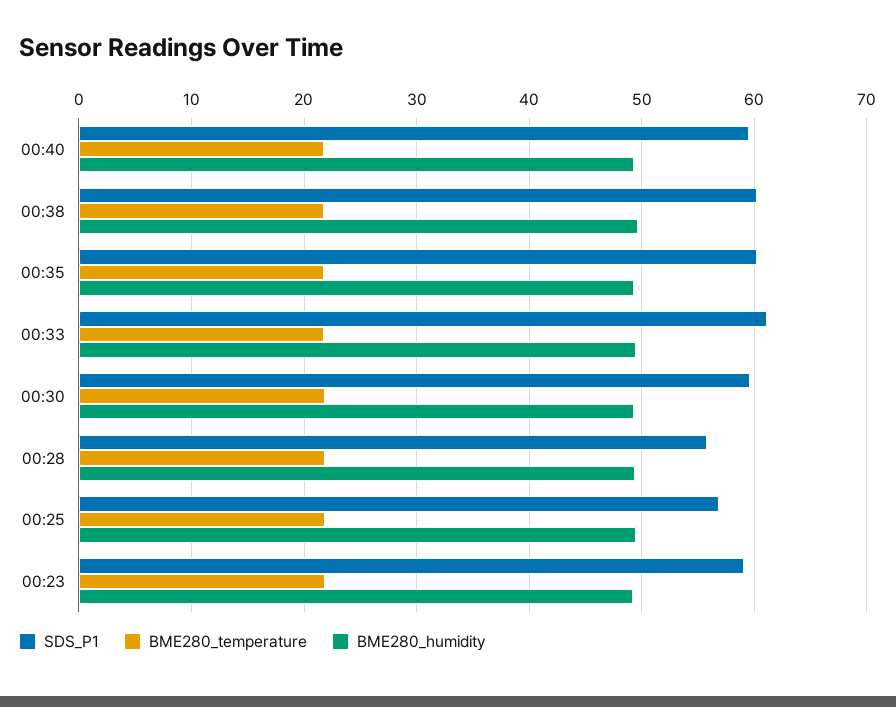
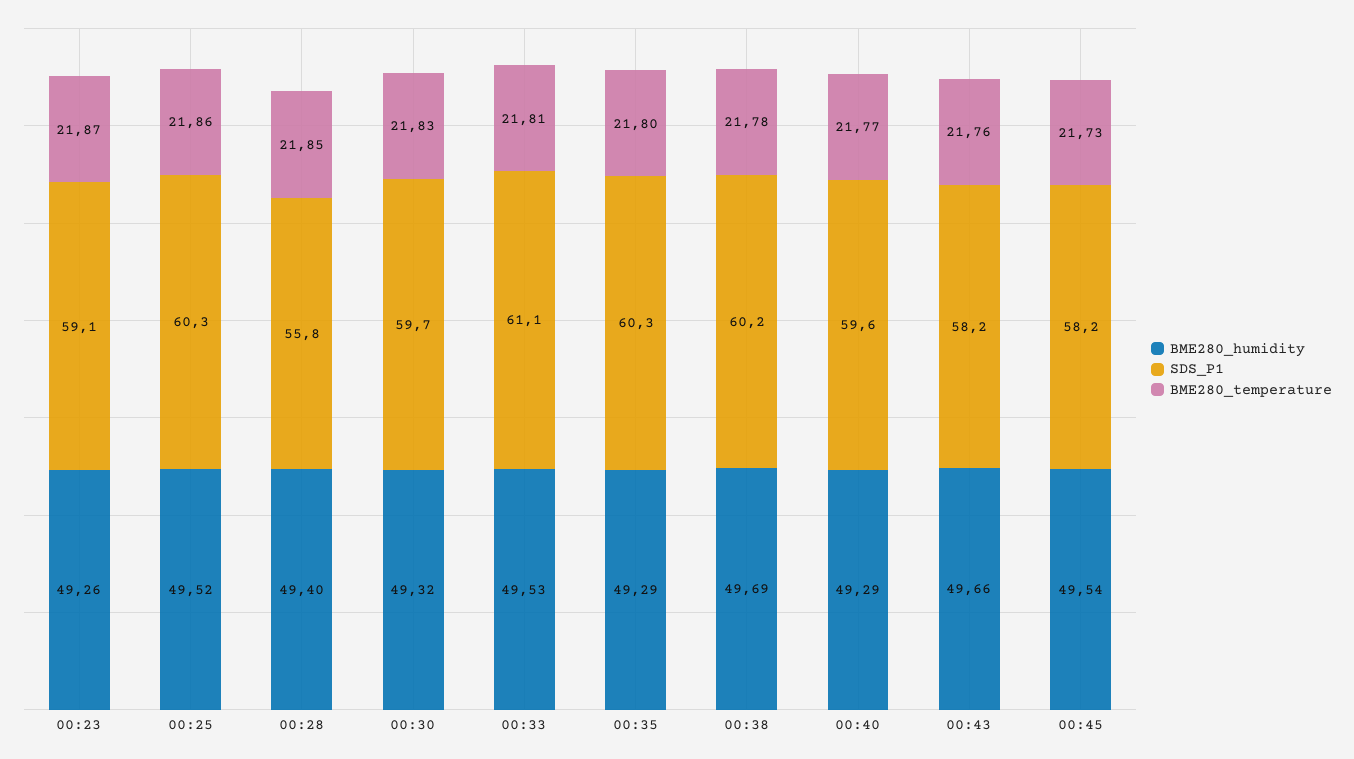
SDS_P1, 00:25: 57 -> 60.3
BME280_humidity, 00:43: none -> 49.66
SDS_P1, 00:43: none -> 58.2
BME280_temperature, 00:43: none -> 21.76
BME280_humidity, 00:45: none -> 49.54
SDS_P1, 00:45: none -> 58.2
BME280_temperature, 00:45: none -> 21.73

